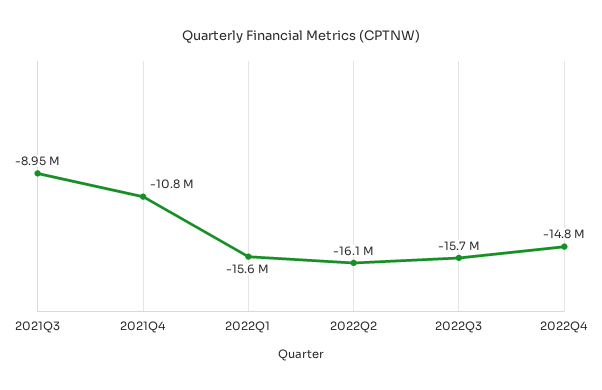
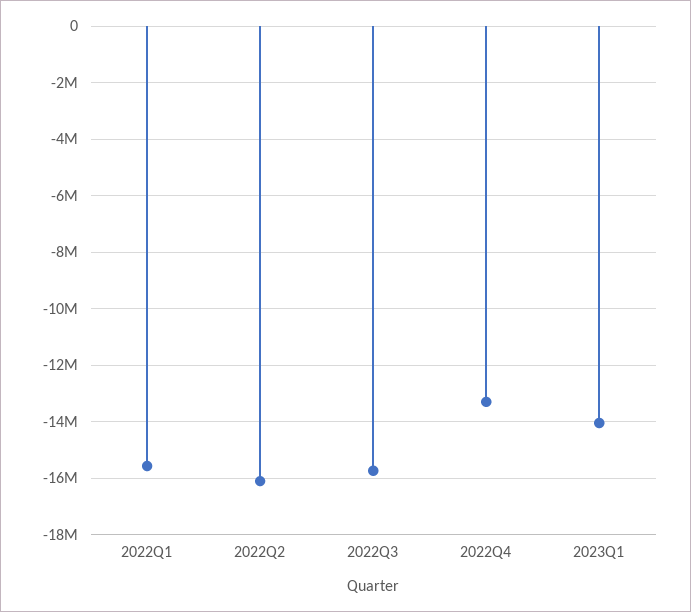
2021Q3: -8950000 -> none
2021Q4: -10800000 -> none
2022Q4: -14800000 -> -13250000
2023Q1: none -> -14000000

